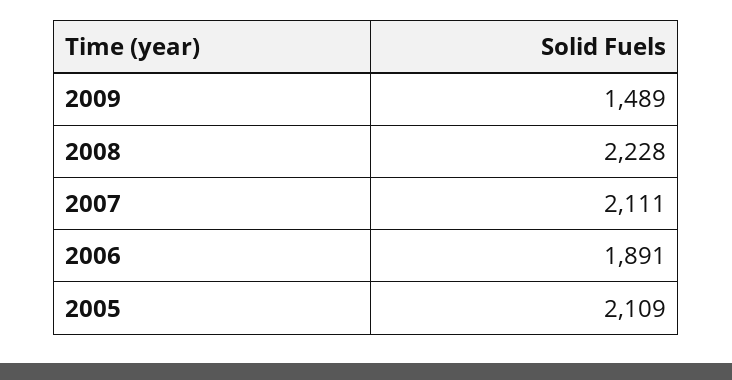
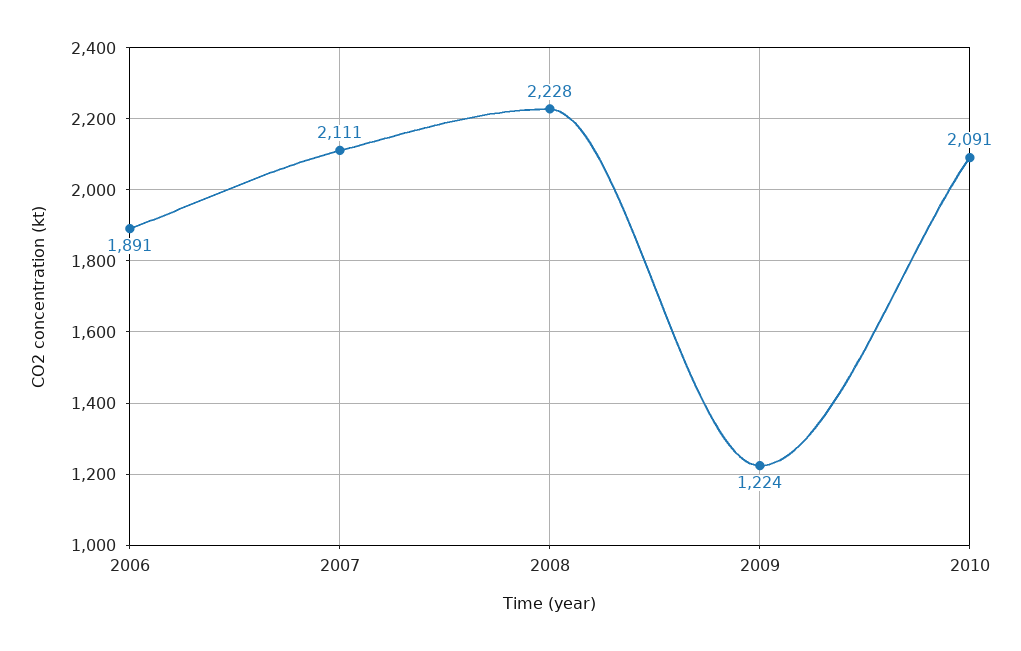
2009: 1489 -> 1224
2005: 2109 -> none
2010: none -> 2091

